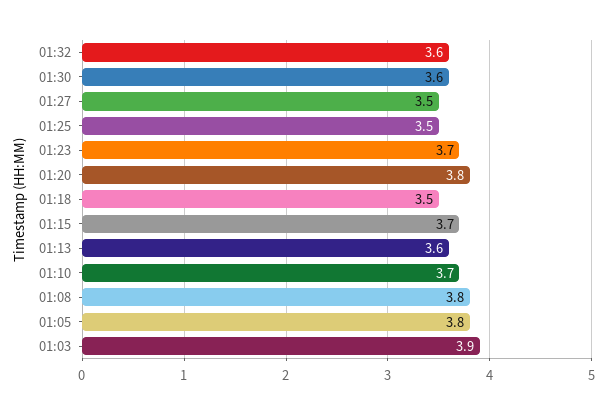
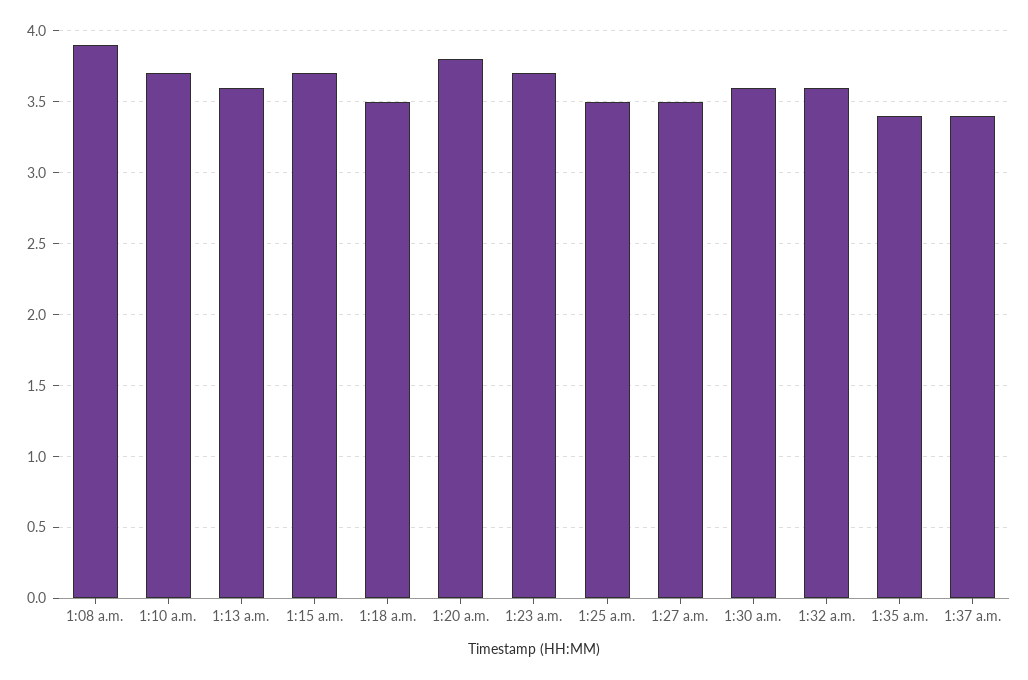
01:08: 3.8 -> 3.9
01:05: 3.8 -> none
01:03: 3.9 -> none
1:35 a.m.: none -> 3.4
1:37 a.m.: none -> 3.4

